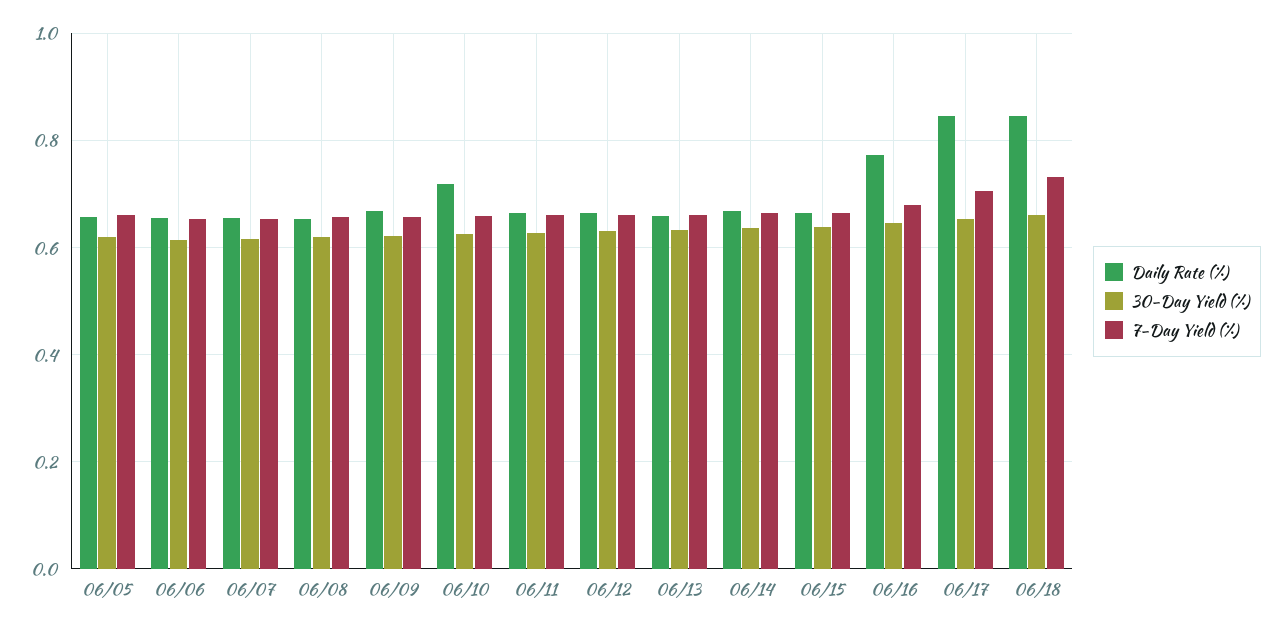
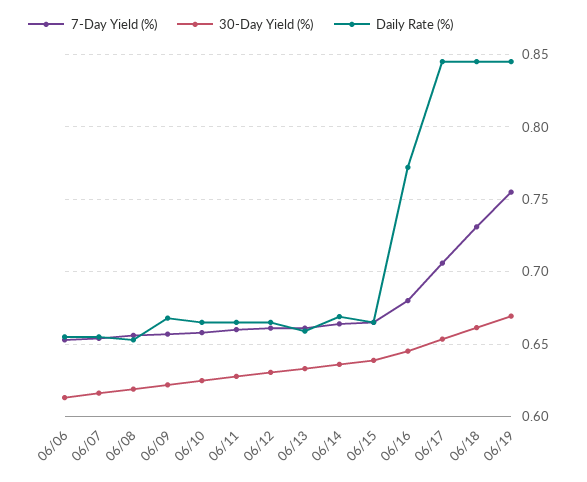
Daily Rate (%), 06/05: 0.66 -> none
30-Day Yield (%), 06/05: 0.62 -> none
7-Day Yield (%), 06/05: 0.66 -> none
Daily Rate (%), 06/10: 0.72 -> 0.665
7-Day Yield (%), 06/19: none -> 0.755
30-Day Yield (%), 06/19: none -> 0.67
Daily Rate (%), 06/19: none -> 0.845

